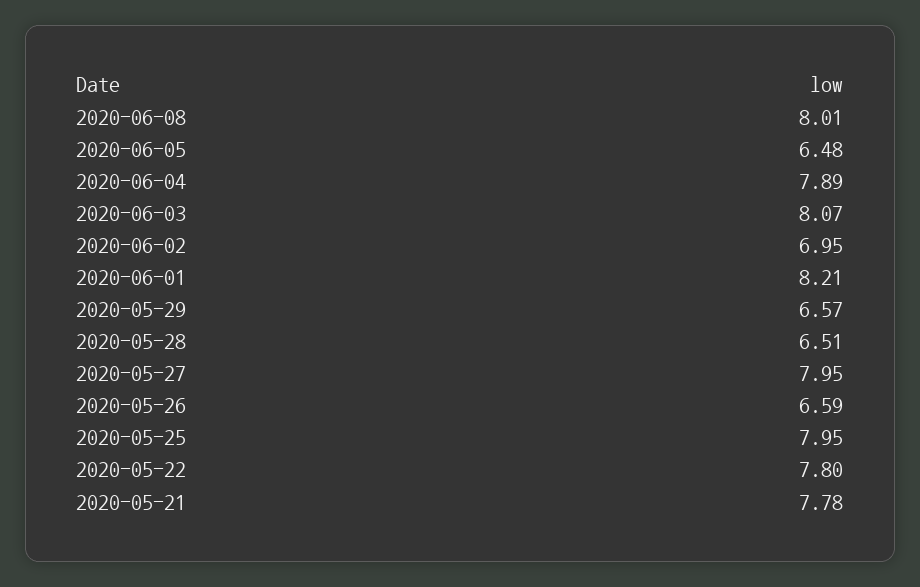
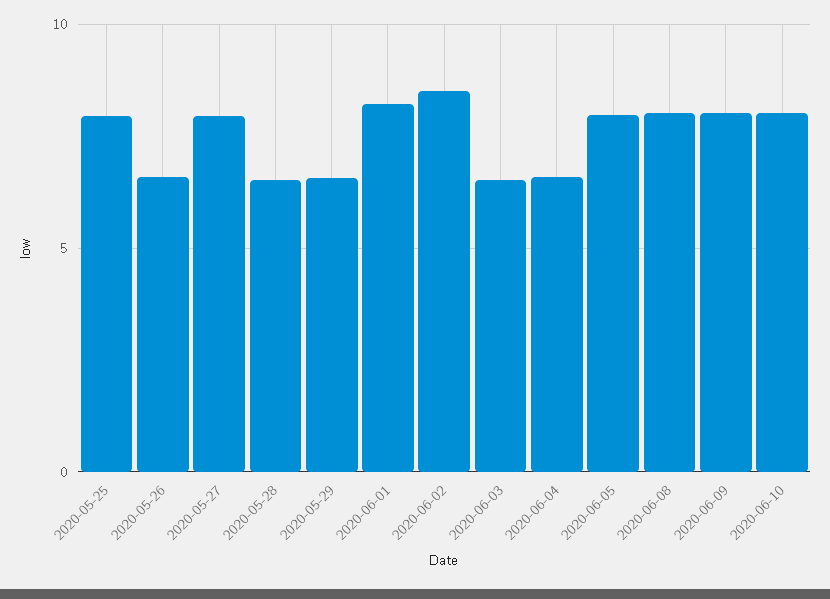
2020-06-05: 6.48 -> 8
2020-06-04: 7.89 -> 6.5
2020-06-03: 8.07 -> 6.5
2020-06-02: 6.95 -> 8.5
2020-05-22: 7.8 -> none
2020-05-21: 7.78 -> none
2020-06-09: none -> 8
2020-06-10: none -> 8

